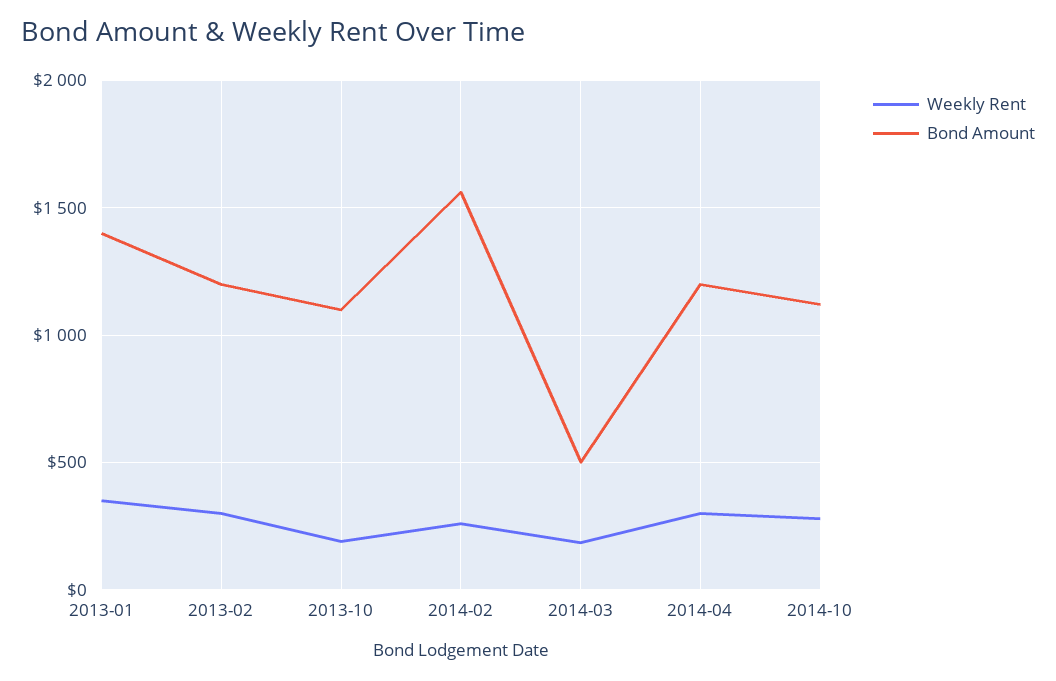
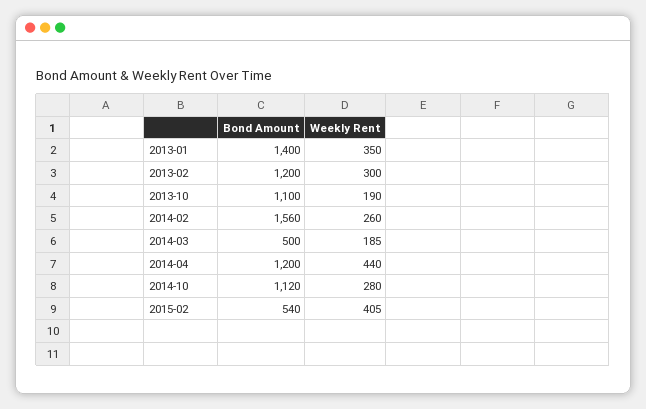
Weekly Rent, 2014-04: 300 -> 440
Bond Amount, 2015-02: none -> 540
Weekly Rent, 2015-02: none -> 405

